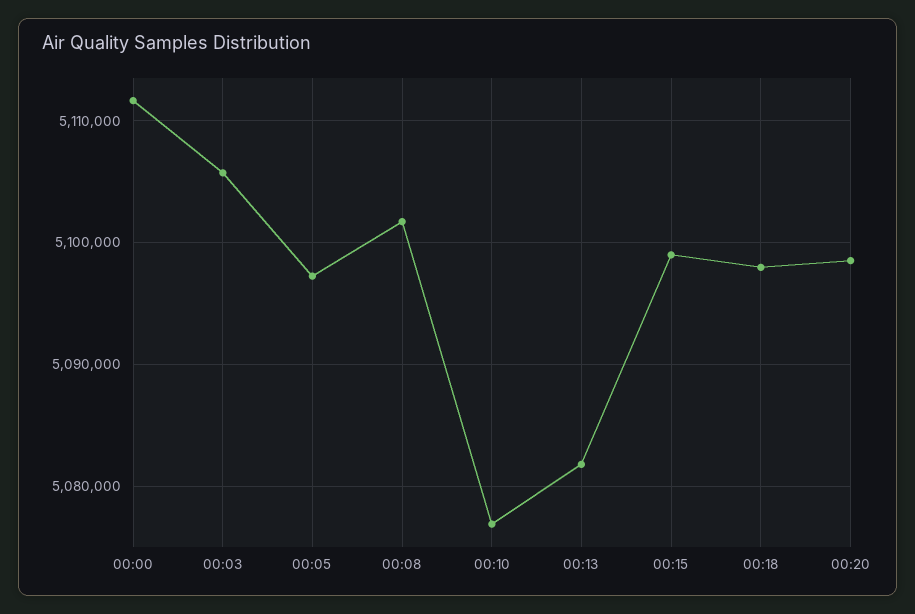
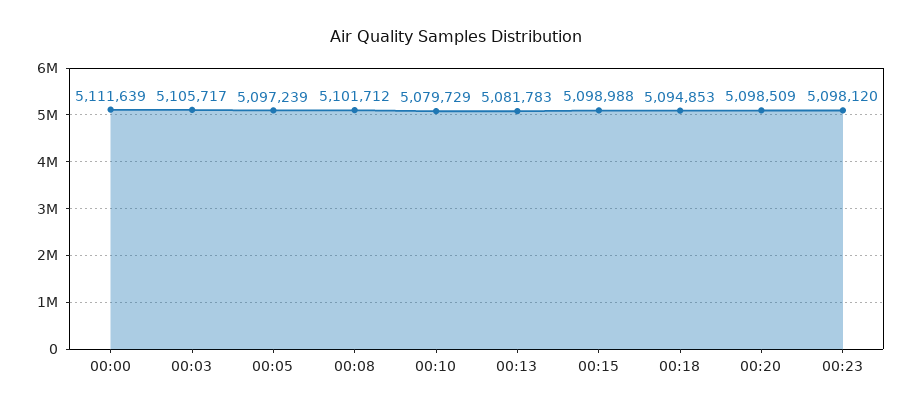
00:10: 5077000 -> 5079729
00:18: 5098000 -> 5094853
00:23: none -> 5098120

